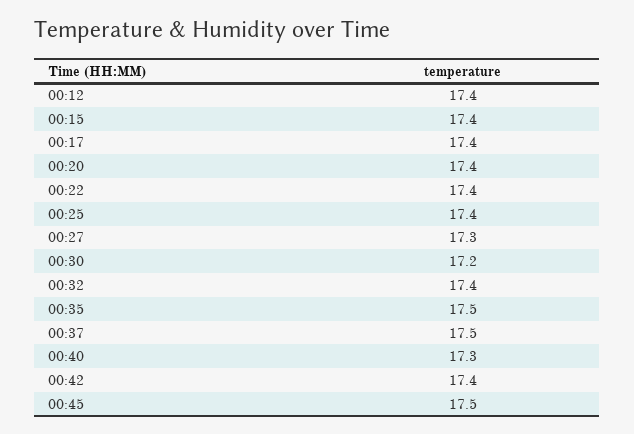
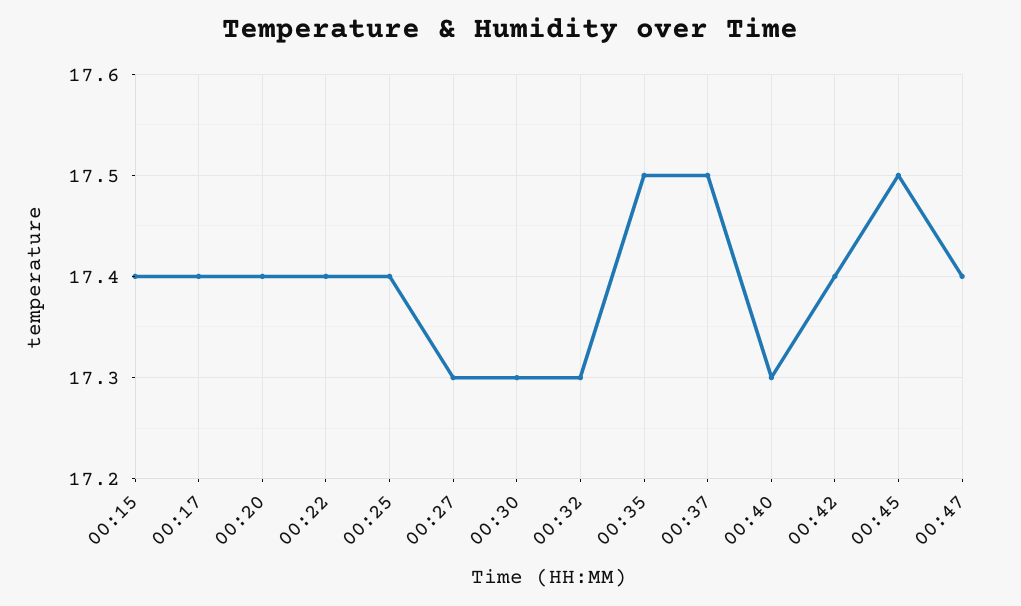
00:12: 17.4 -> none
00:30: 17.2 -> 17.3
00:32: 17.4 -> 17.3
00:47: none -> 17.4

